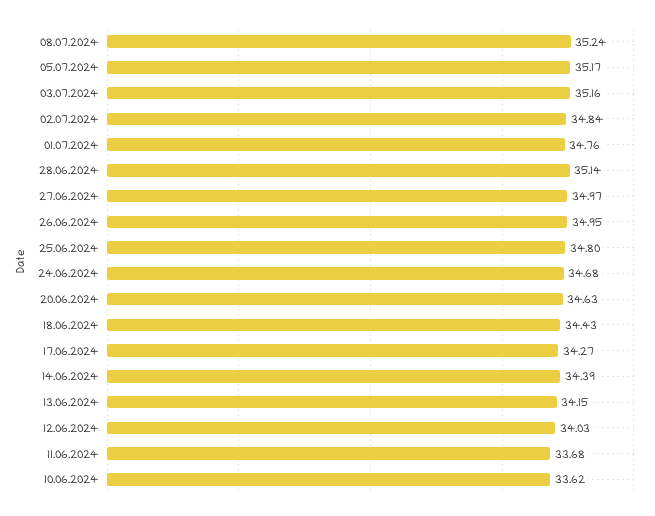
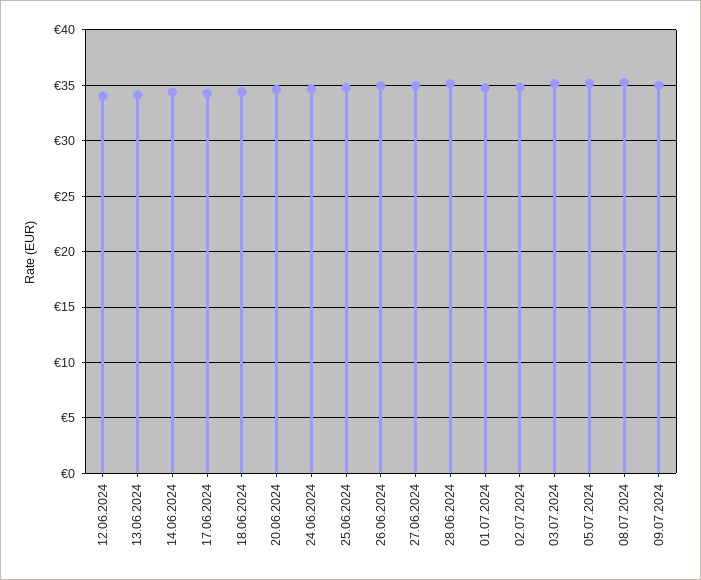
11.06.2024: 33.68 -> none
10.06.2024: 33.62 -> none
09.07.2024: none -> 35

